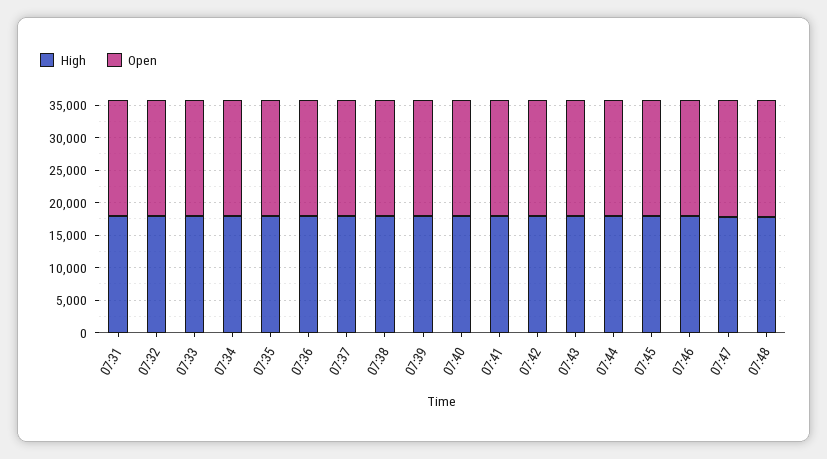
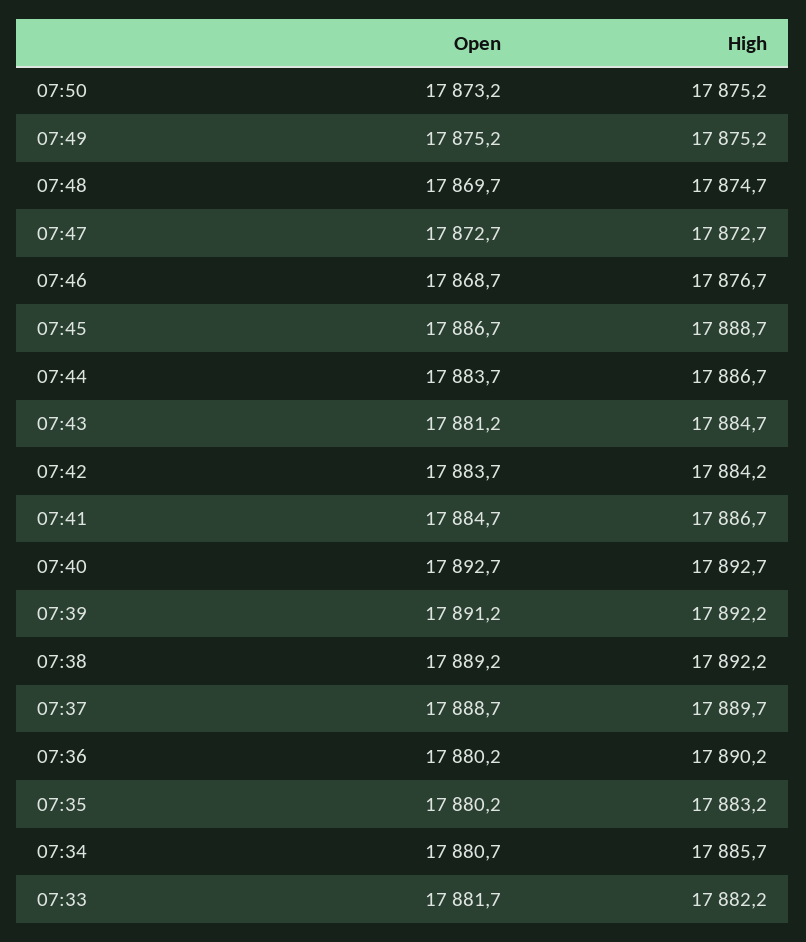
High, 07:31: 17500 -> none
Open, 07:31: 17500 -> none
High, 07:32: 17500 -> none
Open, 07:32: 17500 -> none
Open, 07:50: none -> 17873.2
High, 07:50: none -> 17875.2
Open, 07:49: none -> 17875.2
High, 07:49: none -> 17875.2

